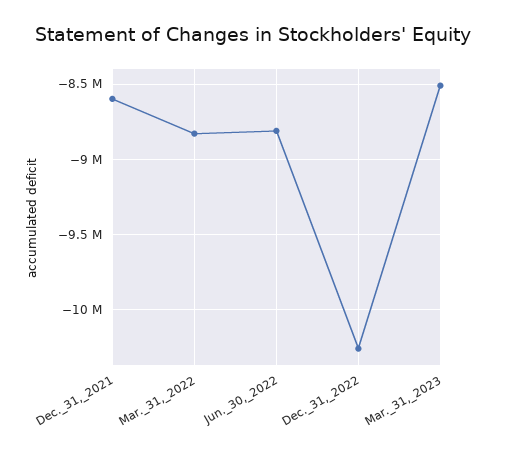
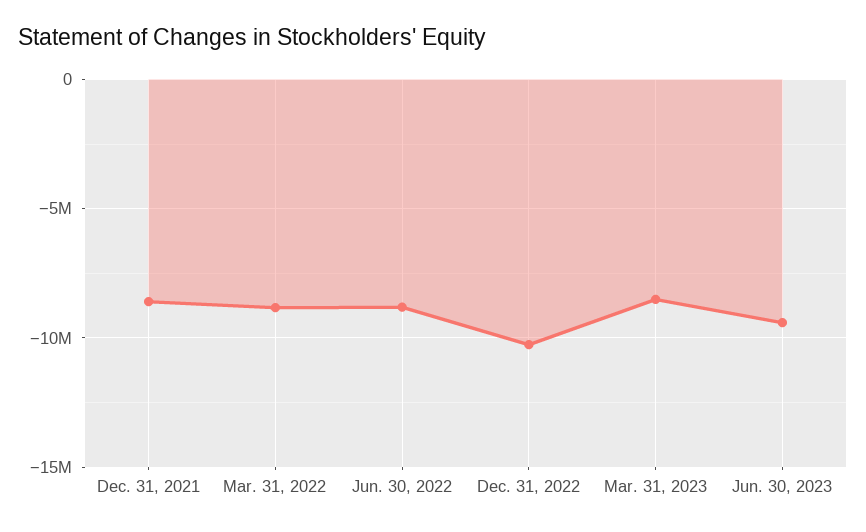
Jun. 30, 2023: none -> -9500000

